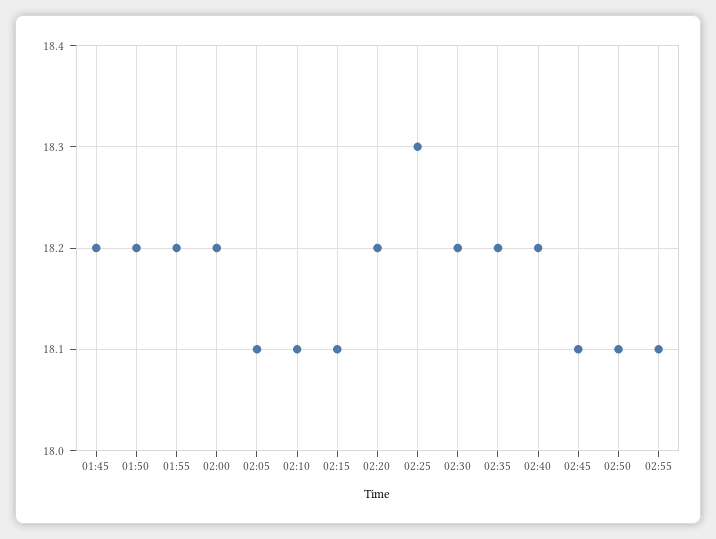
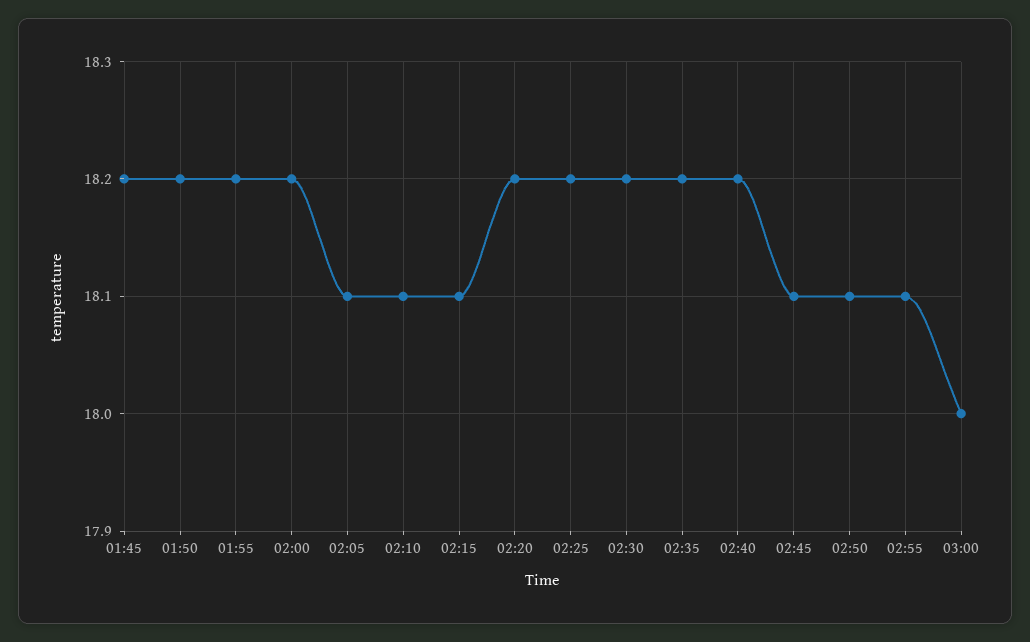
02:25: 18.3 -> 18.2
03:00: none -> 18

